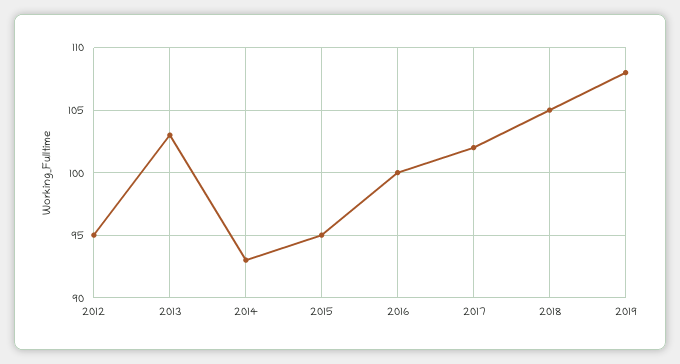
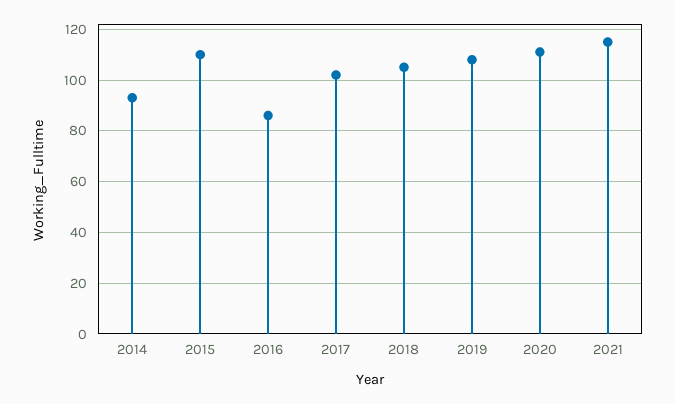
2012: 95 -> none
2013: 103 -> none
2015: 95 -> 110
2016: 100 -> 85
2020: none -> 110
2021: none -> 115

